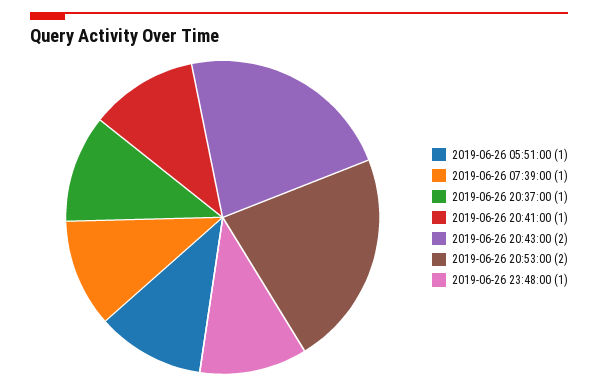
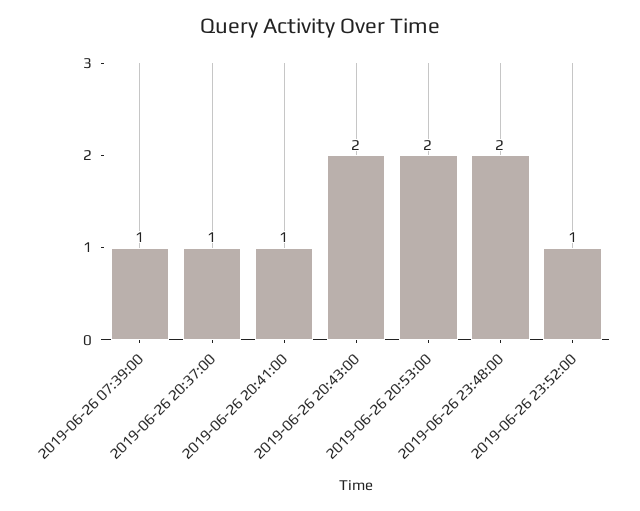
2019-06-26 05:51:00: 1 -> none
2019-06-26 23:48:00: 1 -> 2
2019-06-26 23:52:00: none -> 1

